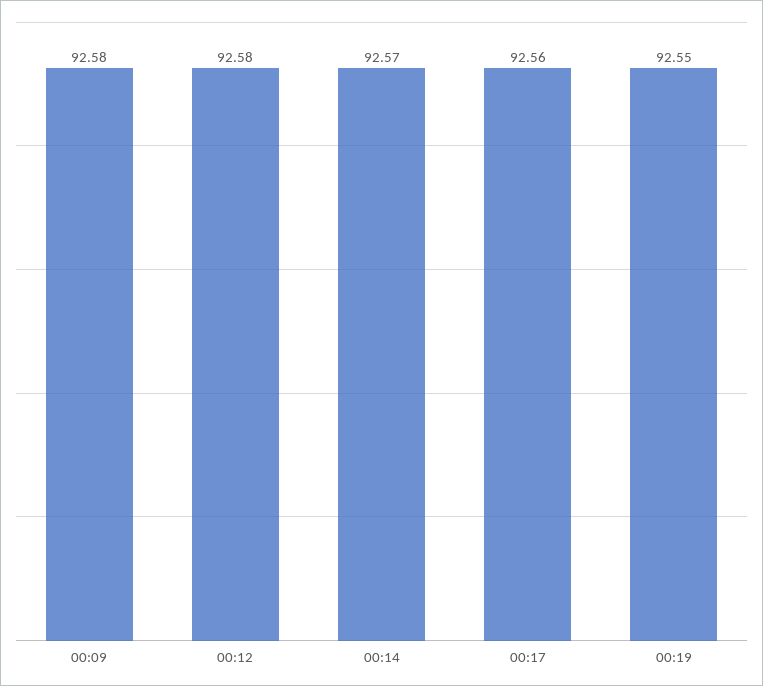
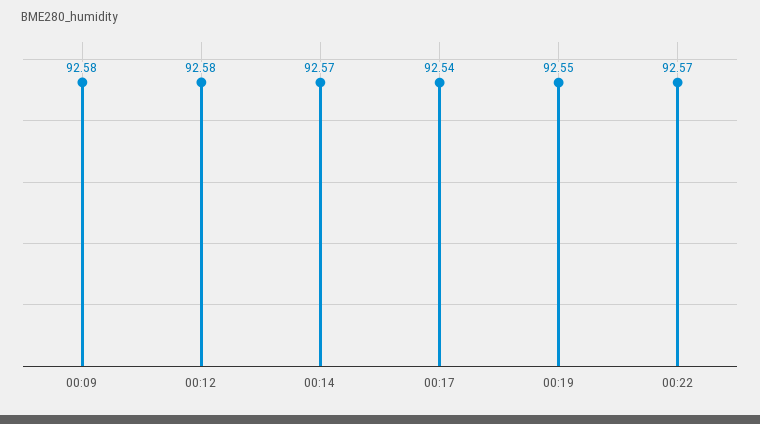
00:17: 92.56 -> 92.54
00:22: none -> 92.57

